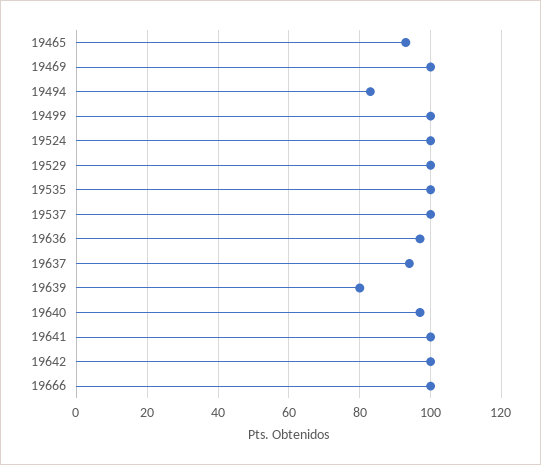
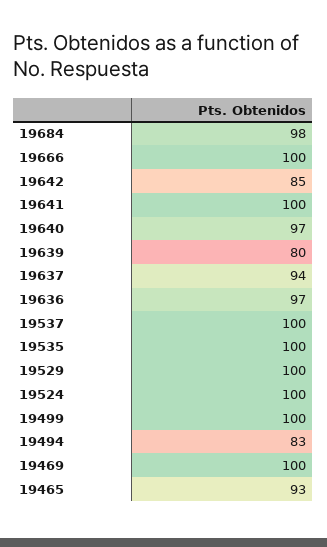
19642: 100 -> 85
19684: none -> 98

